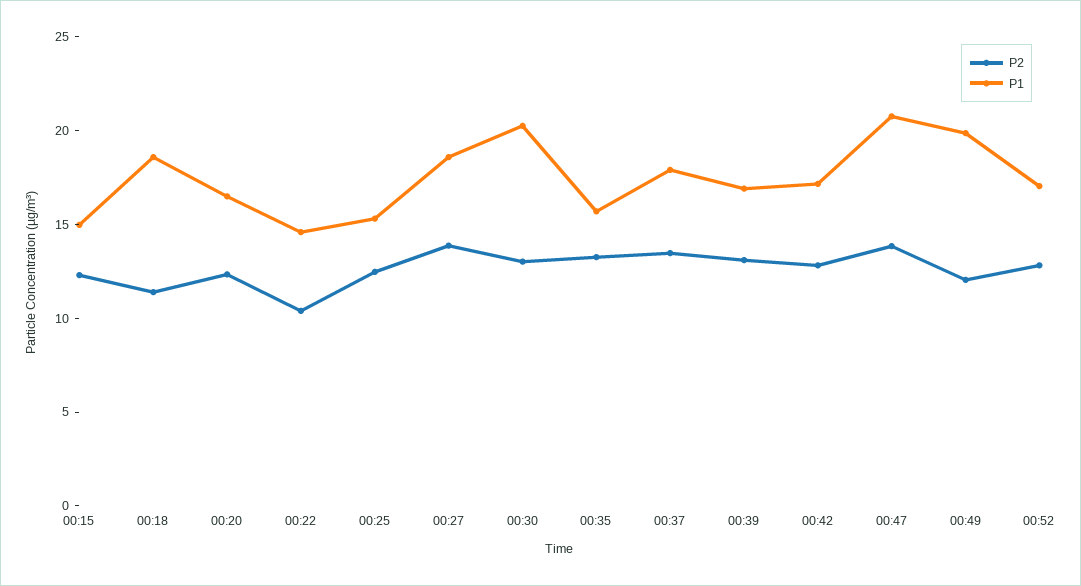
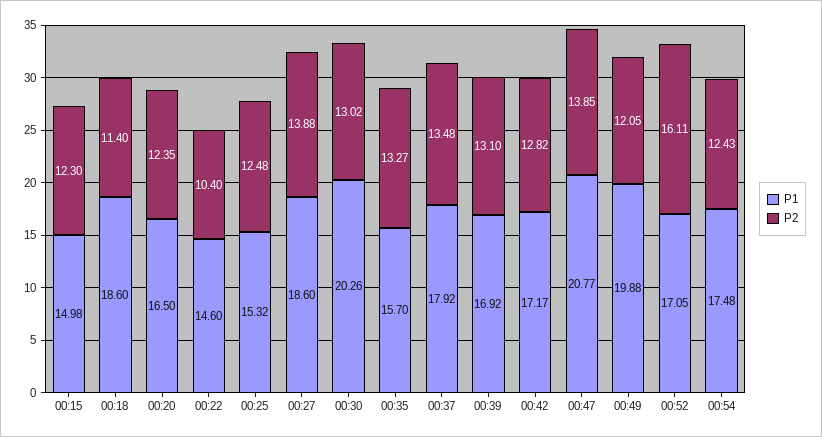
P2, 00:52: 13 -> 16.11
P1, 00:54: none -> 17.48
P2, 00:54: none -> 12.43

